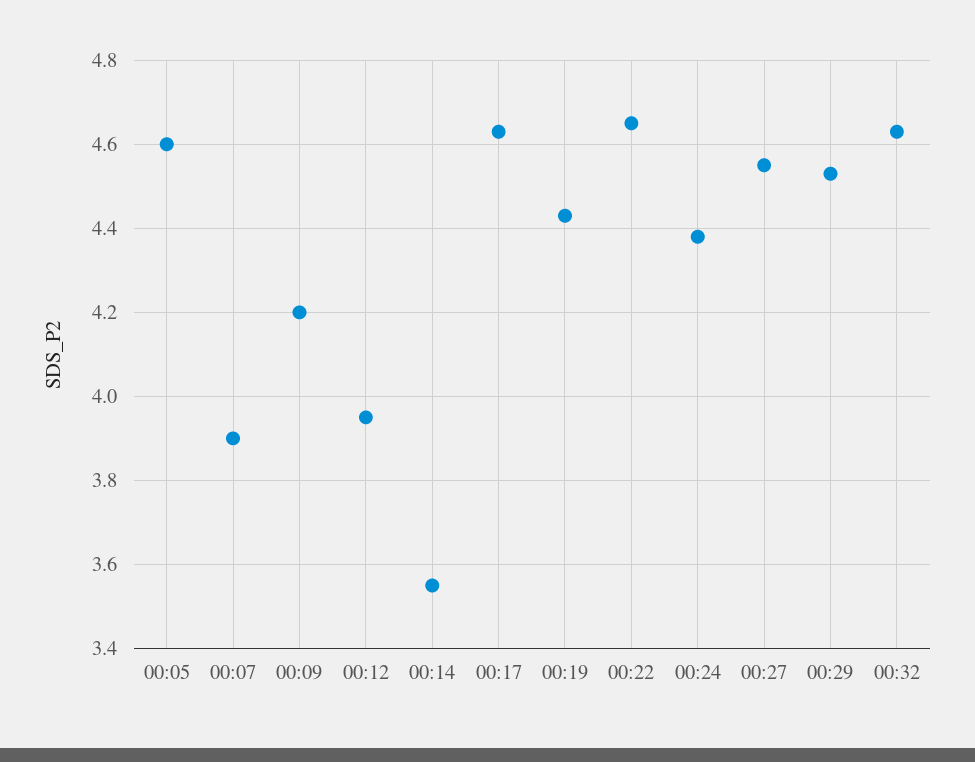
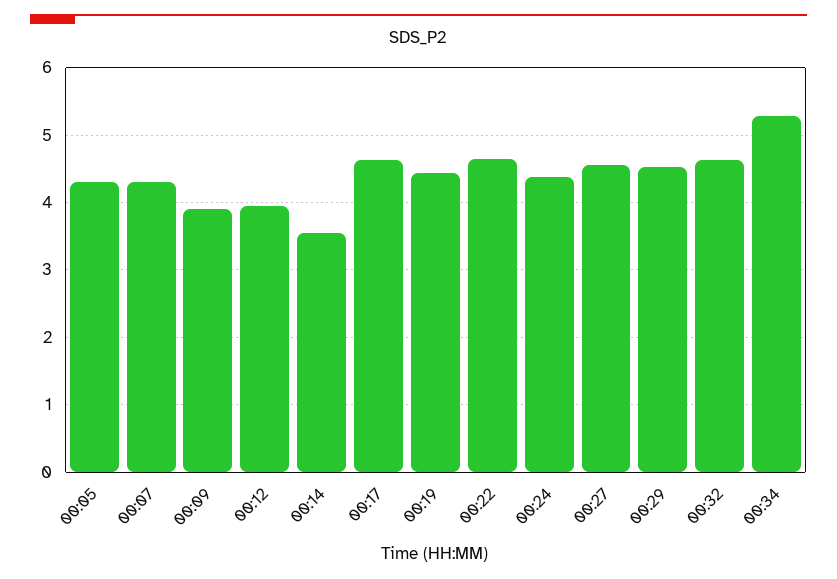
00:05: 4.6 -> 4.3
00:07: 3.9 -> 4.3
00:09: 4.2 -> 3.9
00:34: none -> 5.3

